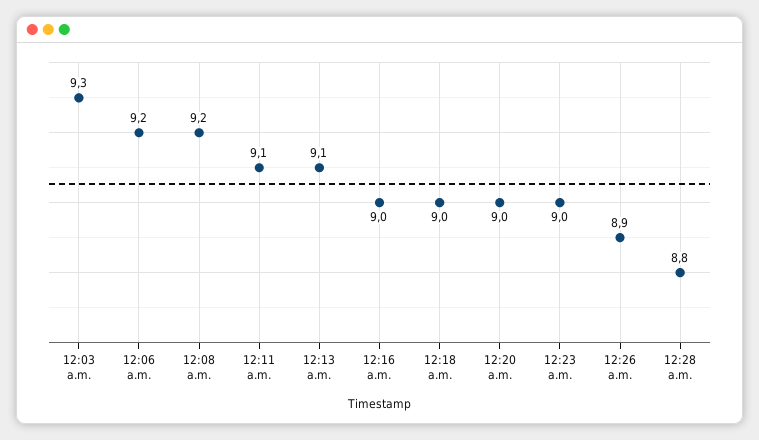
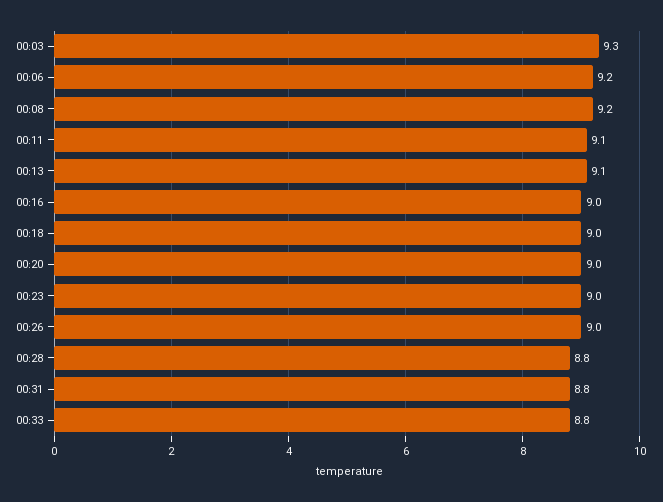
12:26 a.m.: 8.9 -> 9
00:31: none -> 8.8
00:33: none -> 8.8

